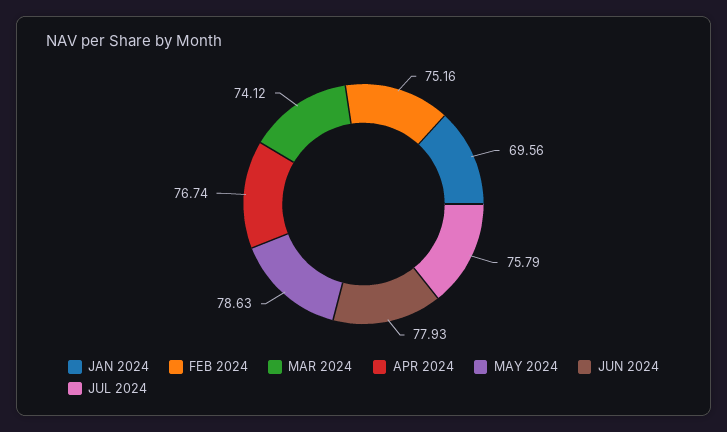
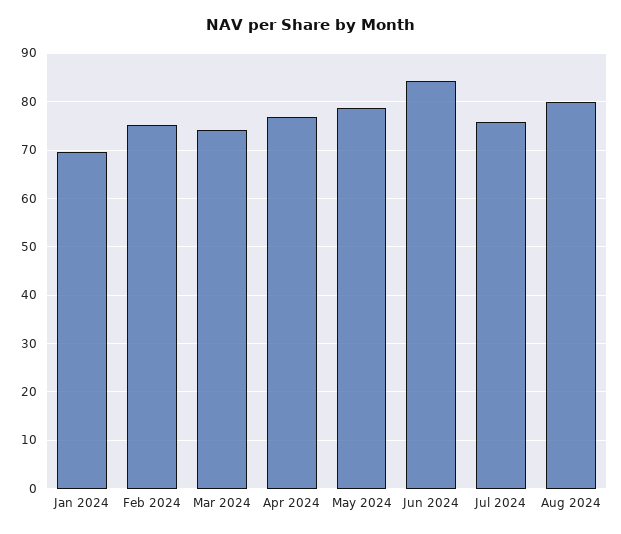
JUN 2024: 77.93 -> 84
Aug 2024: none -> 80

